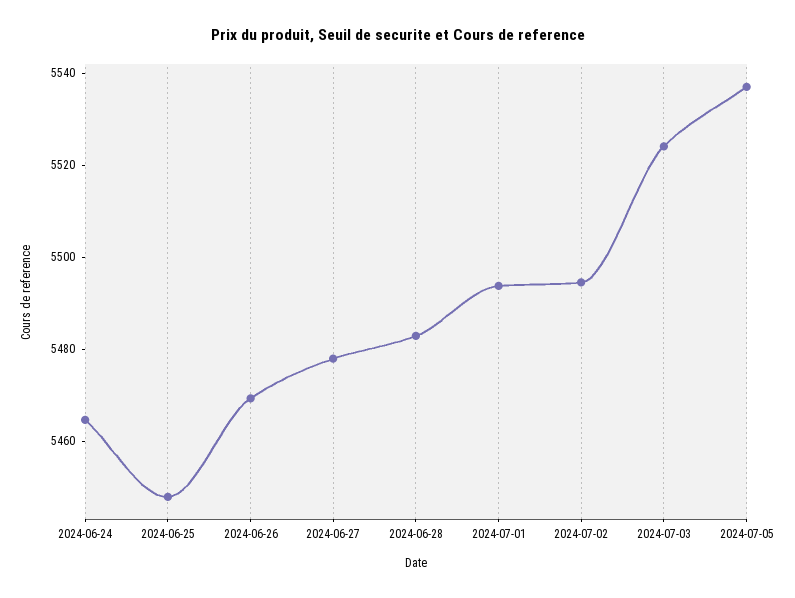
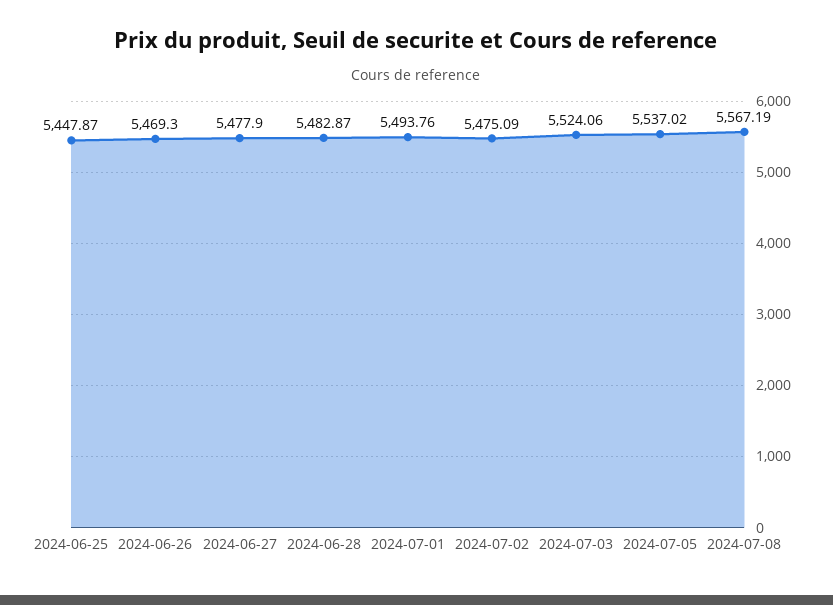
2024-06-24: 5465 -> none
2024-07-02: 5495 -> 5475.09
2024-07-08: none -> 5567.19

